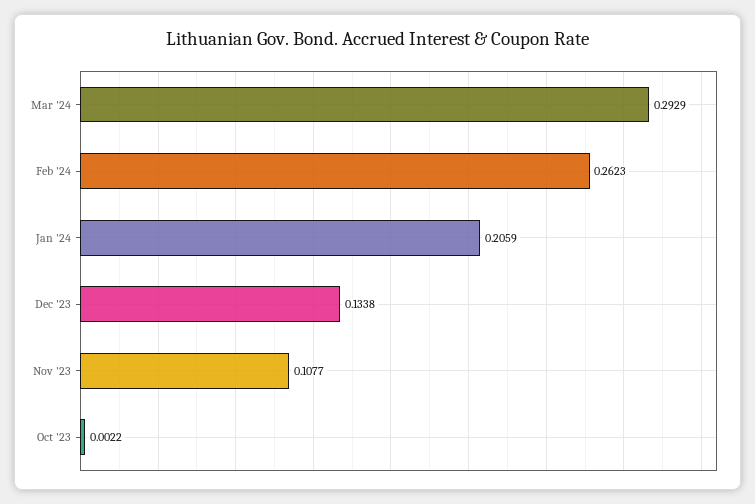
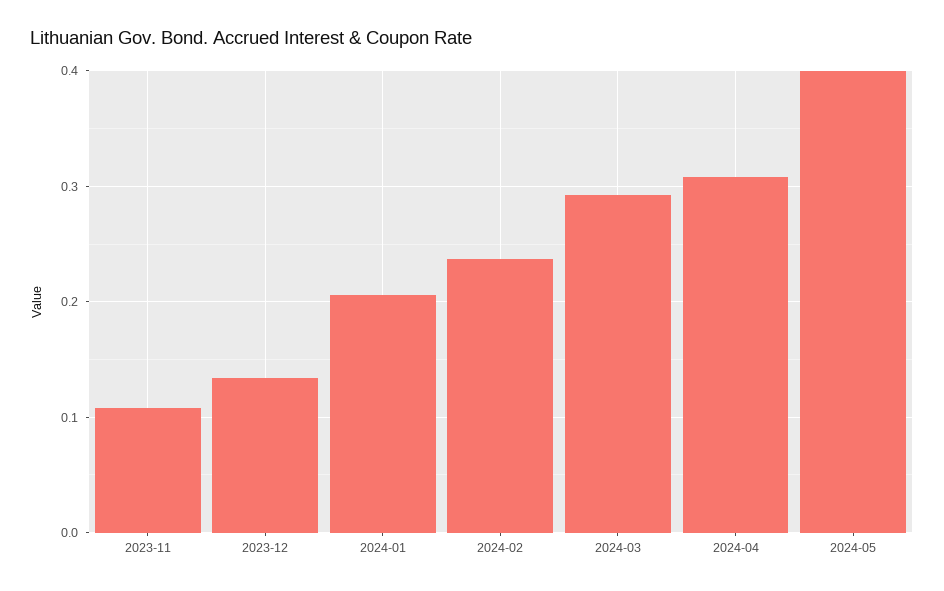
Feb '24: 0.2623 -> 0.24
Oct '23: 0.0022 -> none
2024-04: none -> 0.31
2024-05: none -> 0.4

